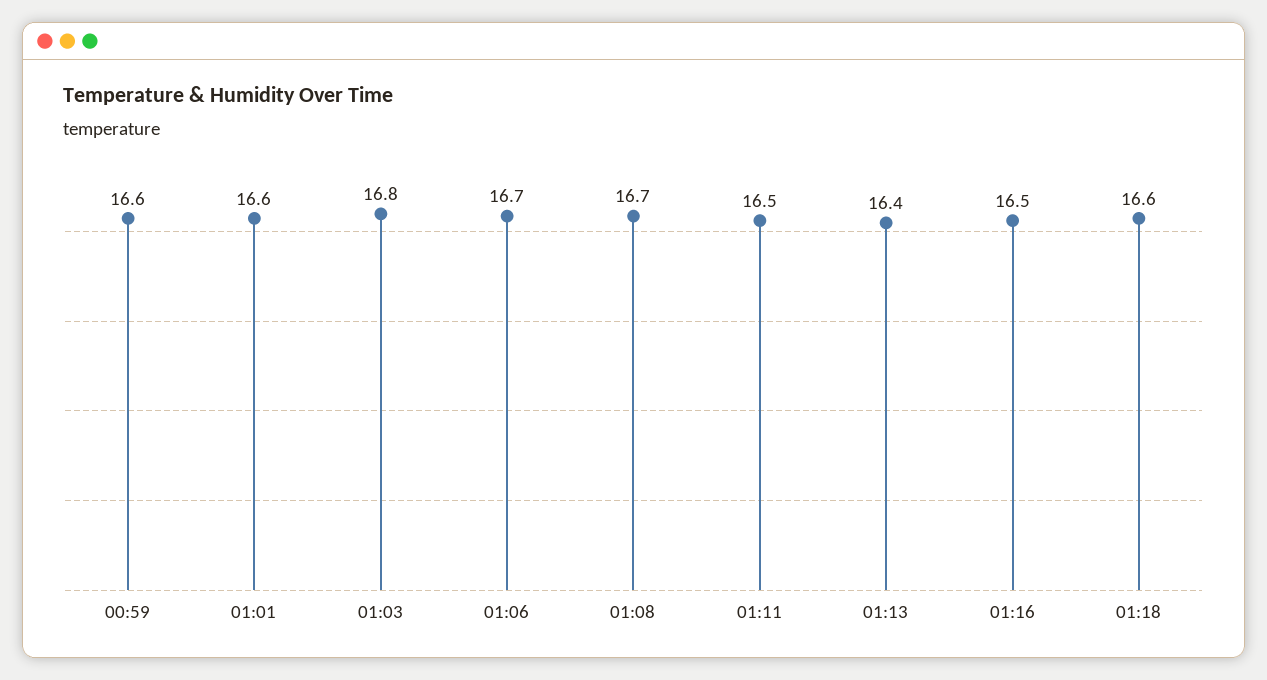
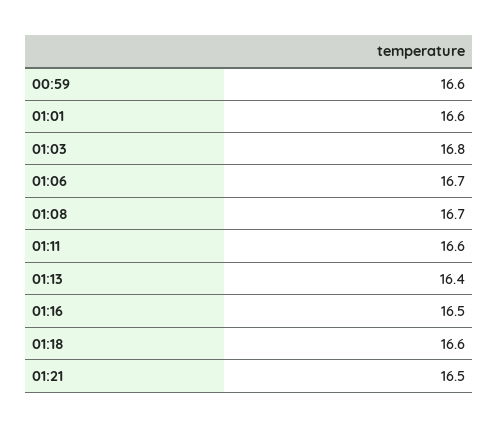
01:11: 16.5 -> 16.6
01:21: none -> 16.5

